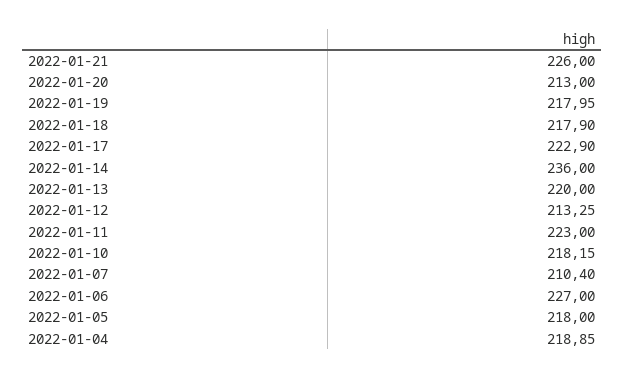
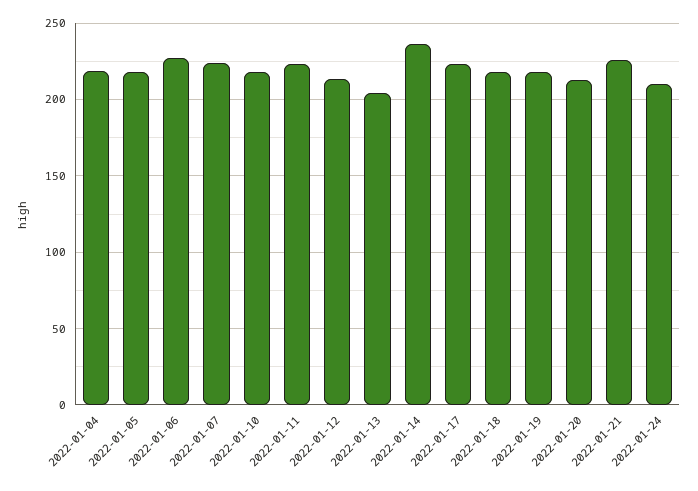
2022-01-13: 220 -> 205
2022-01-07: 210.4 -> 225
2022-01-24: none -> 210

